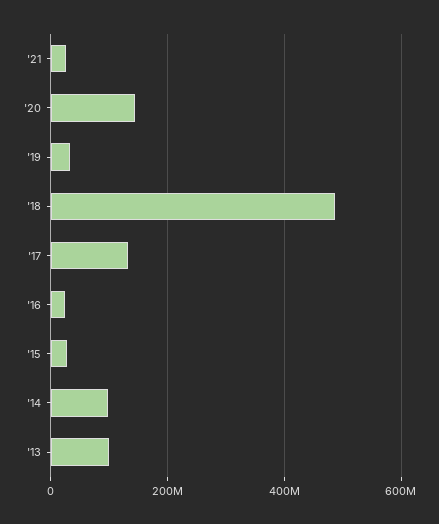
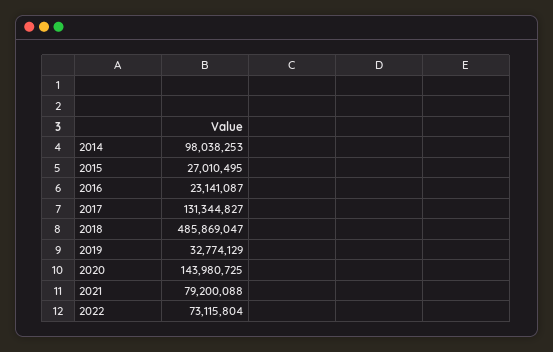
'21: 20000000 -> 79200088
'13: 100000000 -> none
2022: none -> 73115804

